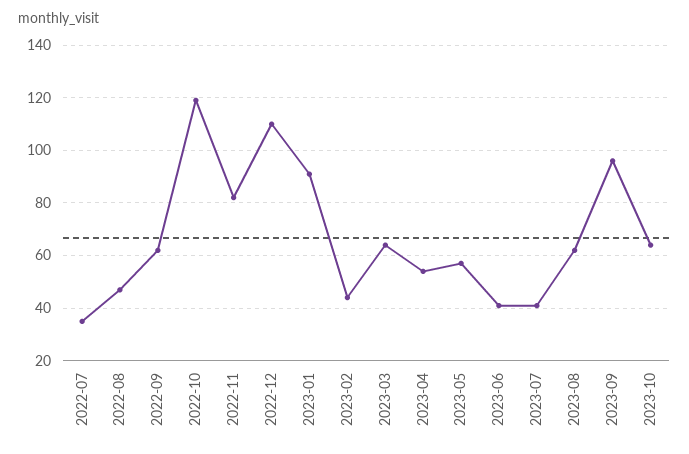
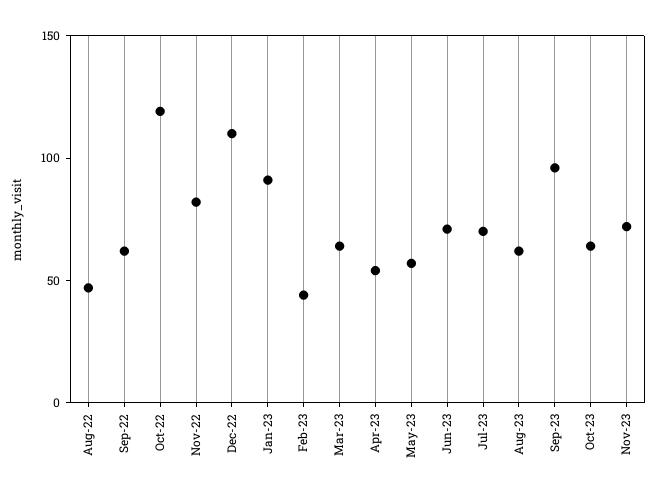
2022-07: 35 -> none
2023-06: 40 -> 70
2023-07: 40 -> 70
Nov-23: none -> 70

